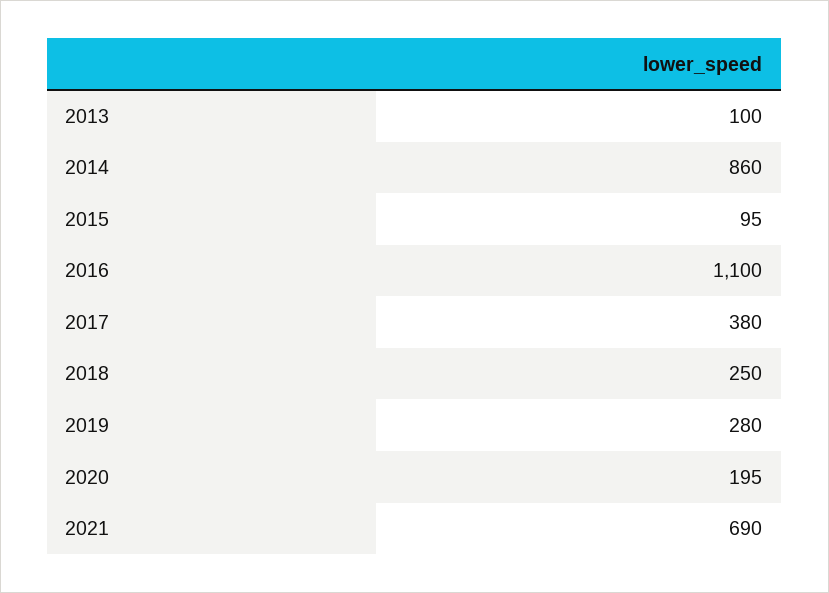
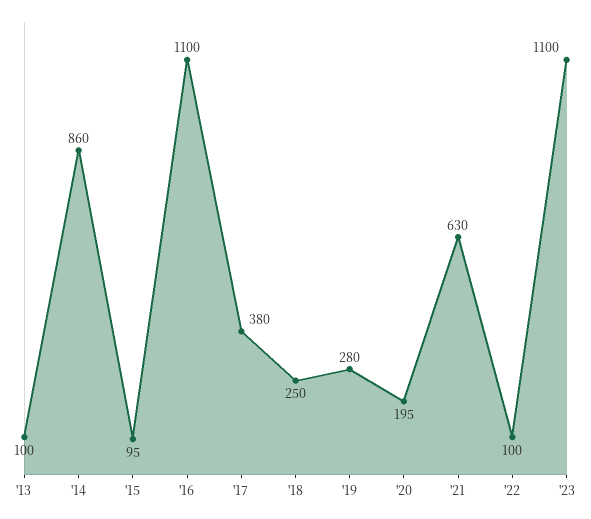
2021: 690 -> 630
'22: none -> 100
'23: none -> 1100

